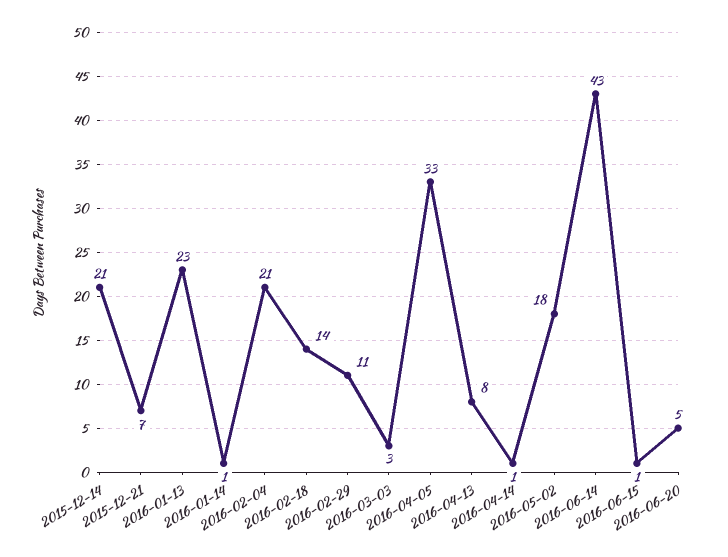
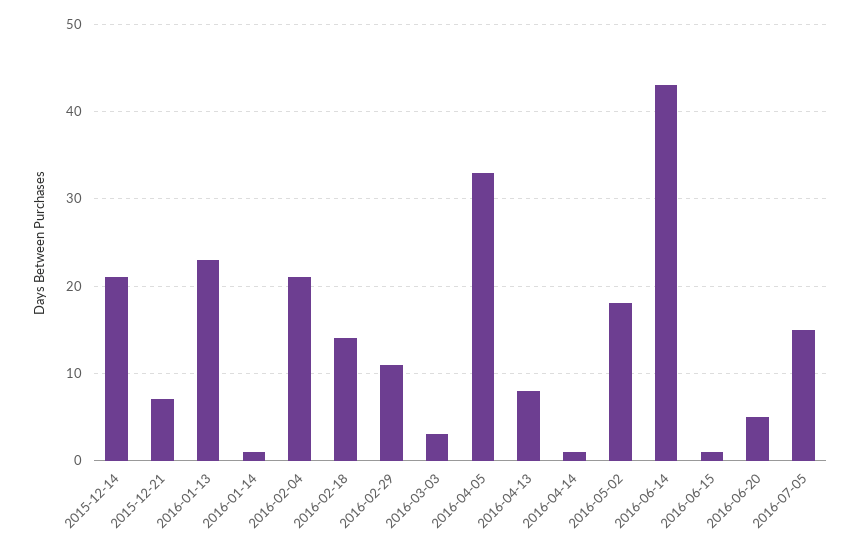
2016-07-05: none -> 15

